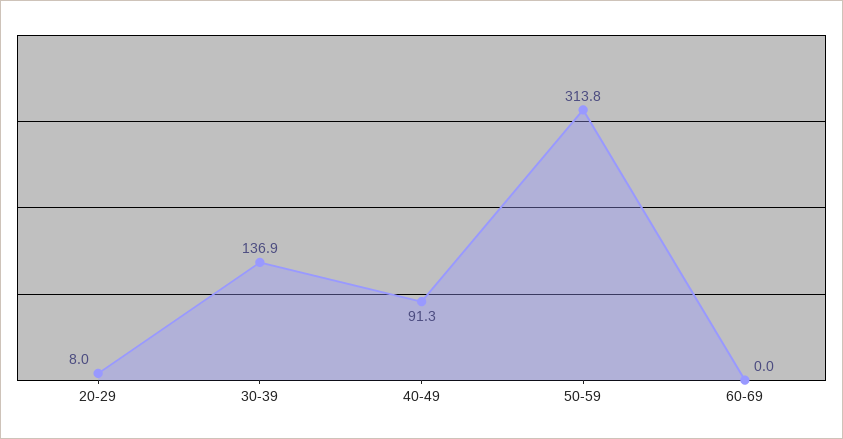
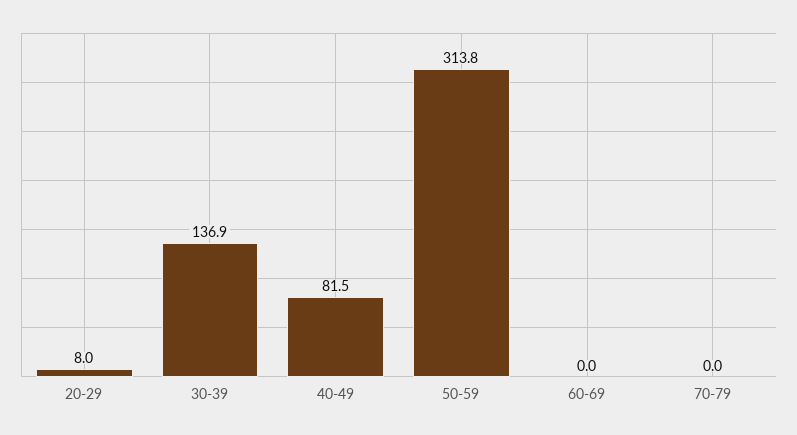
40-49: 91.3 -> 81.5
70-79: none -> 0

